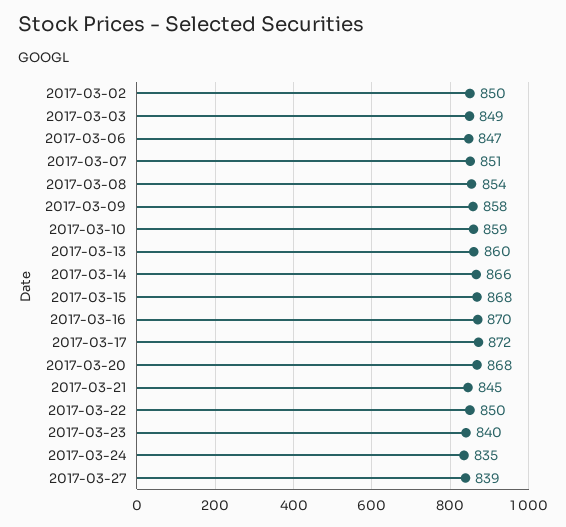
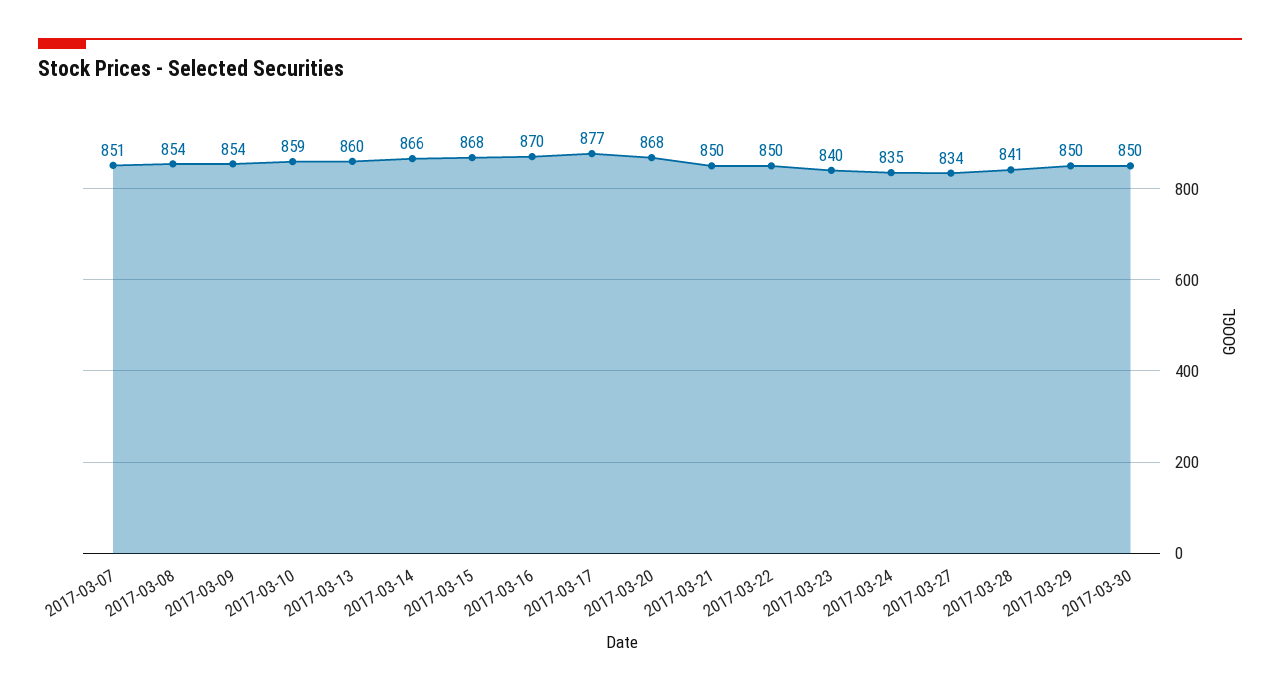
2017-03-02: 850 -> none
2017-03-03: 849 -> none
2017-03-06: 847 -> none
2017-03-09: 858 -> 854
2017-03-17: 872 -> 877
2017-03-21: 845 -> 850
2017-03-27: 839 -> 834
2017-03-28: none -> 841
2017-03-29: none -> 850
2017-03-30: none -> 850

